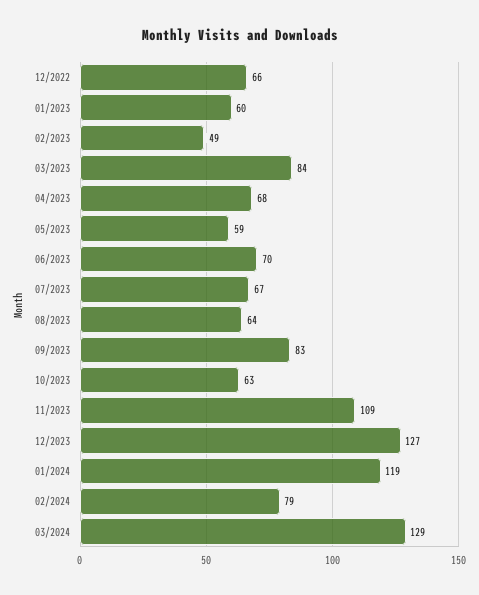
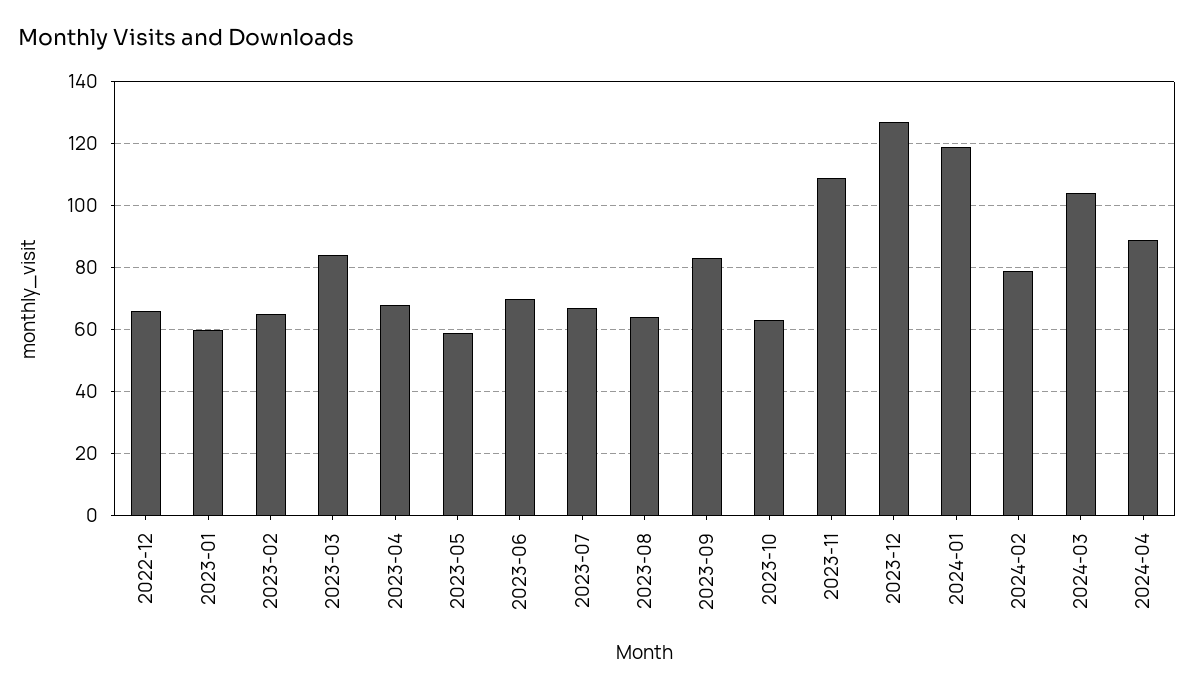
02/2023: 49 -> 65
03/2024: 129 -> 105
2024-04: none -> 90

